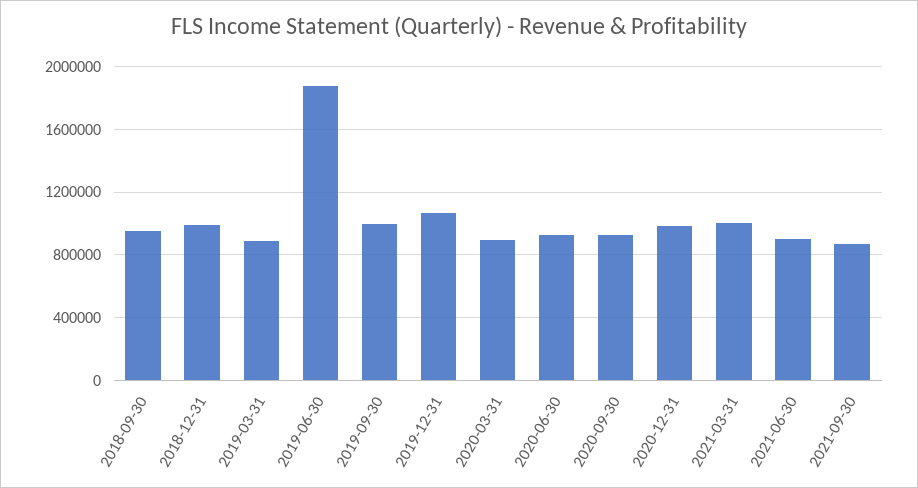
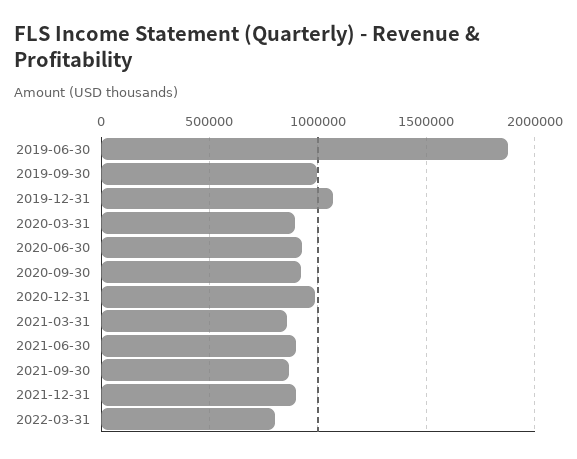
2018-09-30: 950000 -> none
2018-12-31: 1000000 -> none
2019-03-31: 900000 -> none
2021-03-31: 1000000 -> 850000
2021-12-31: none -> 900000
2022-03-31: none -> 800000

